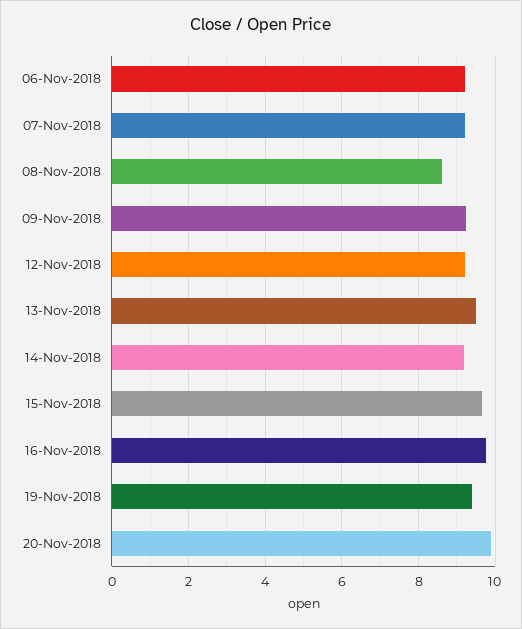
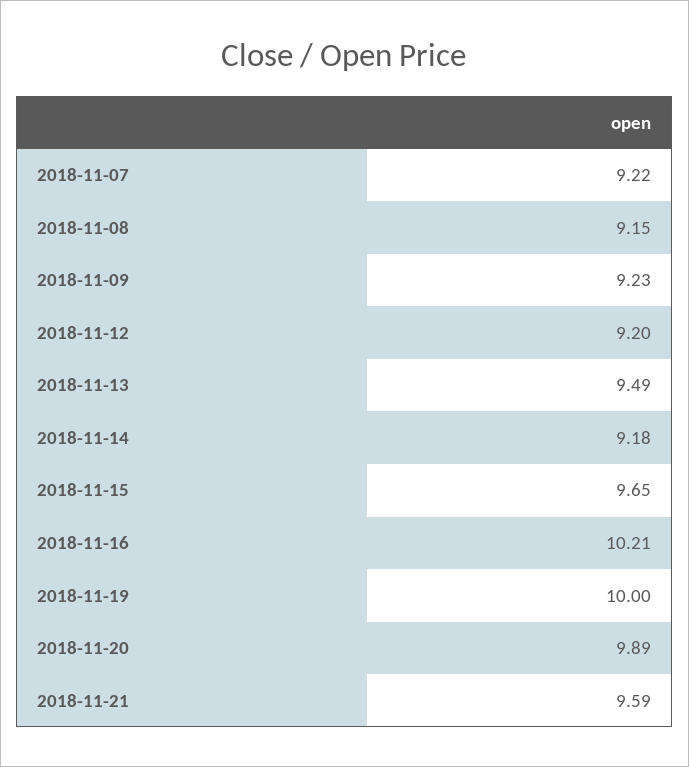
06-Nov-2018: 9.2 -> none
08-Nov-2018: 8.6 -> 9.15
16-Nov-2018: 9.8 -> 10.21
19-Nov-2018: 9.4 -> 10
2018-11-21: none -> 9.59

